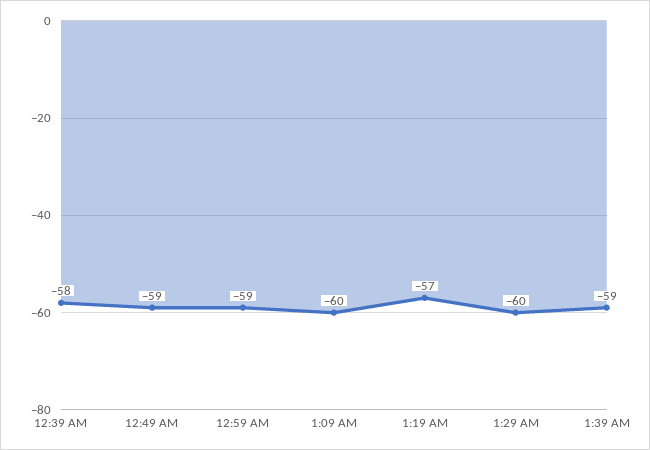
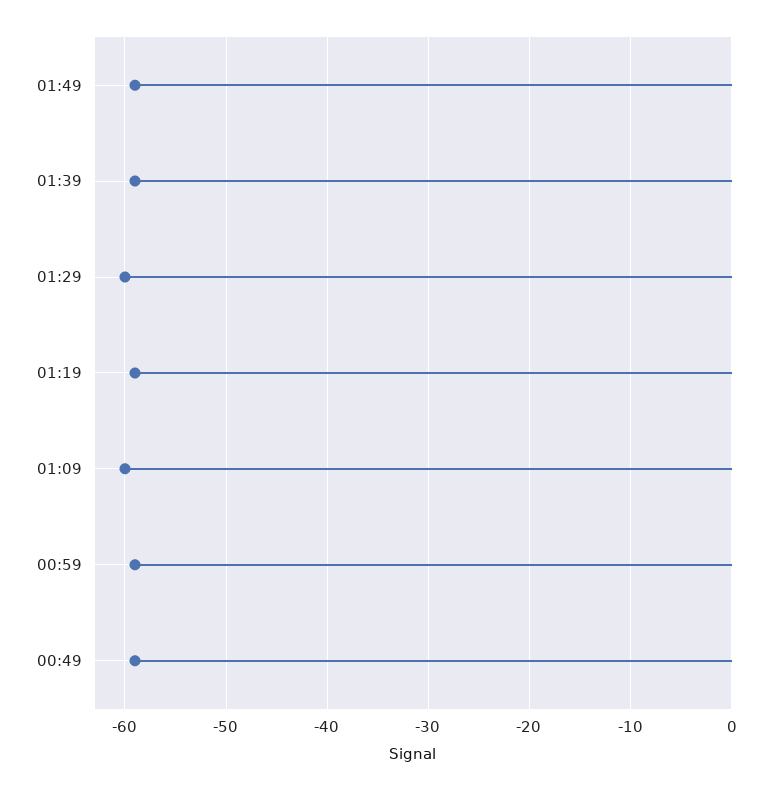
12:39 AM: -58 -> none
1:19 AM: -57 -> -59
01:49: none -> -59

